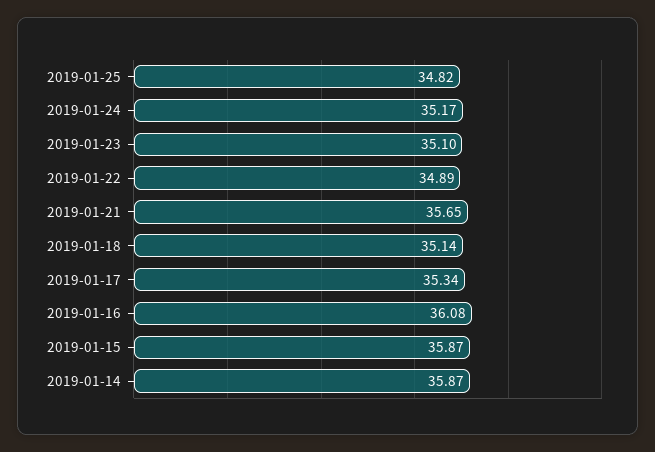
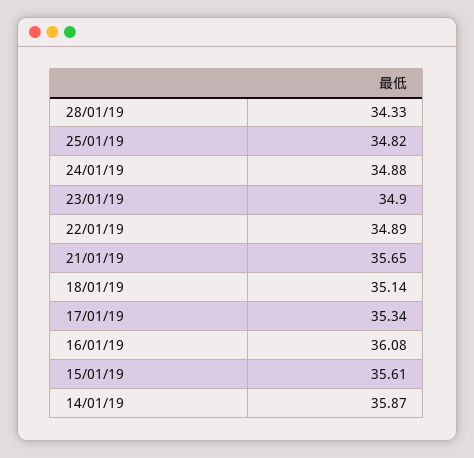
2019-01-24: 35.17 -> 34.88
2019-01-23: 35.1 -> 34.9
2019-01-15: 35.87 -> 35.61
28/01/19: none -> 34.33

